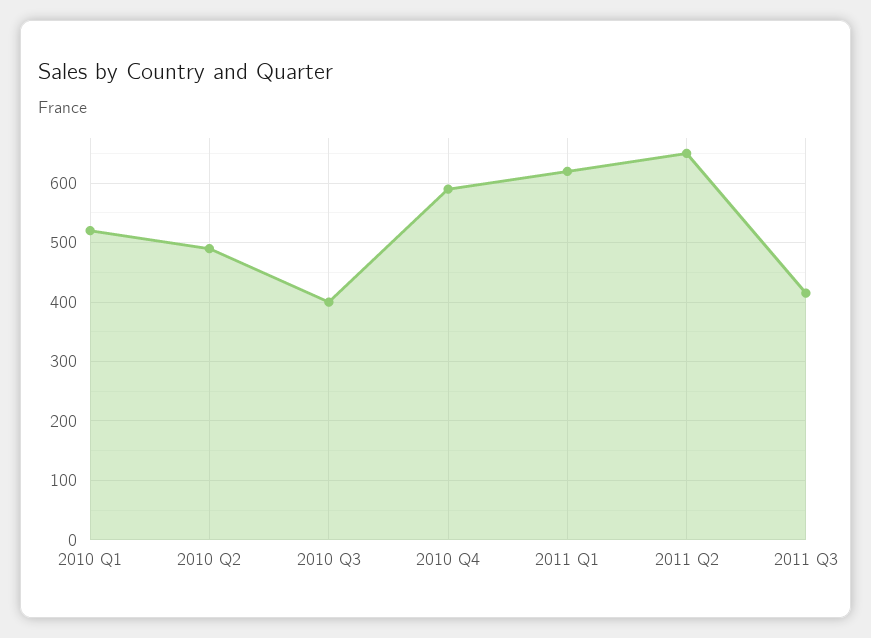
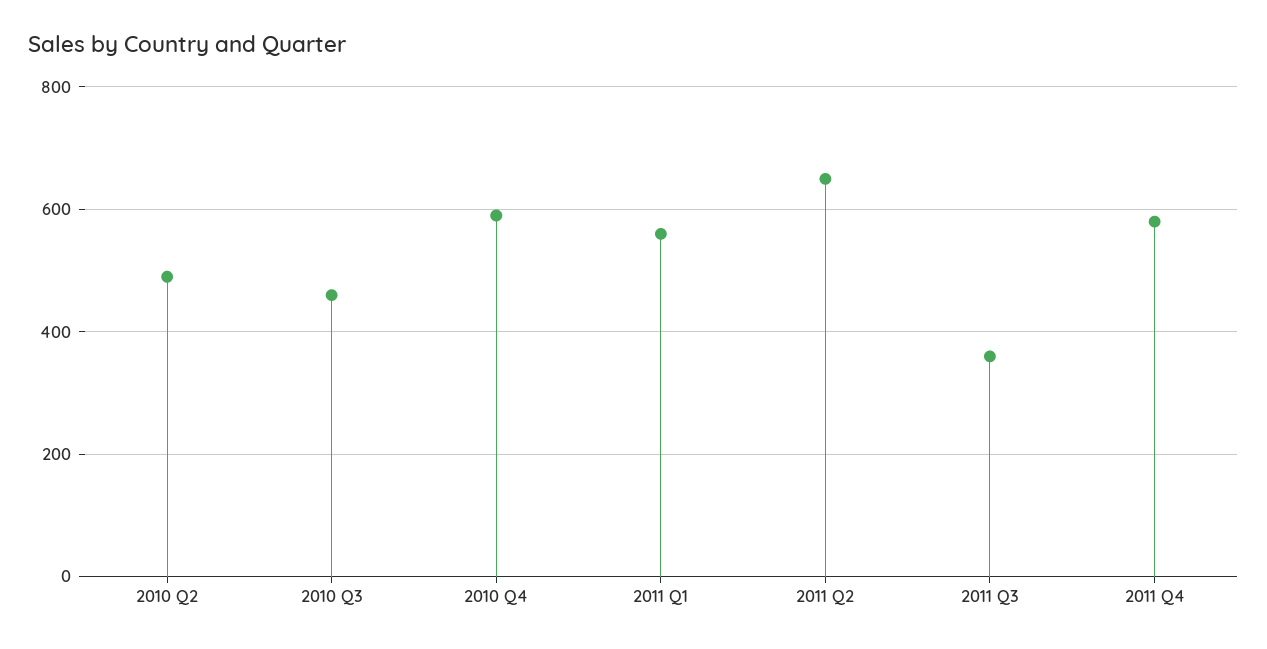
2010 Q1: 520 -> none
2010 Q3: 400 -> 460
2011 Q1: 620 -> 560
2011 Q3: 420 -> 360
2011 Q4: none -> 580

